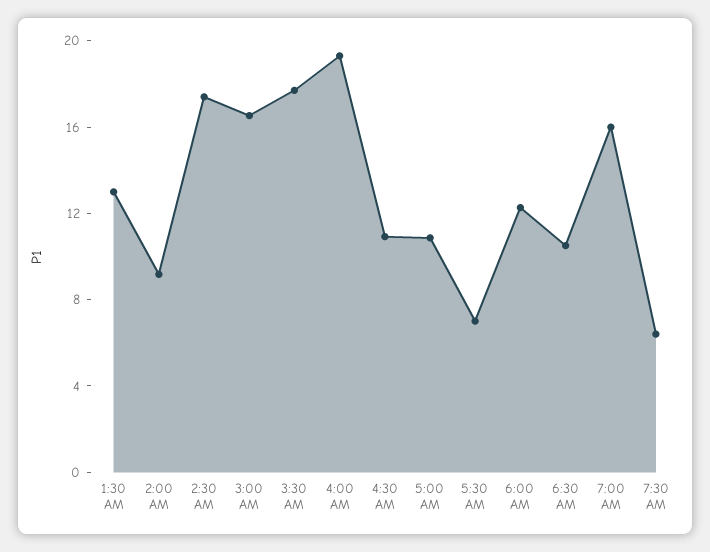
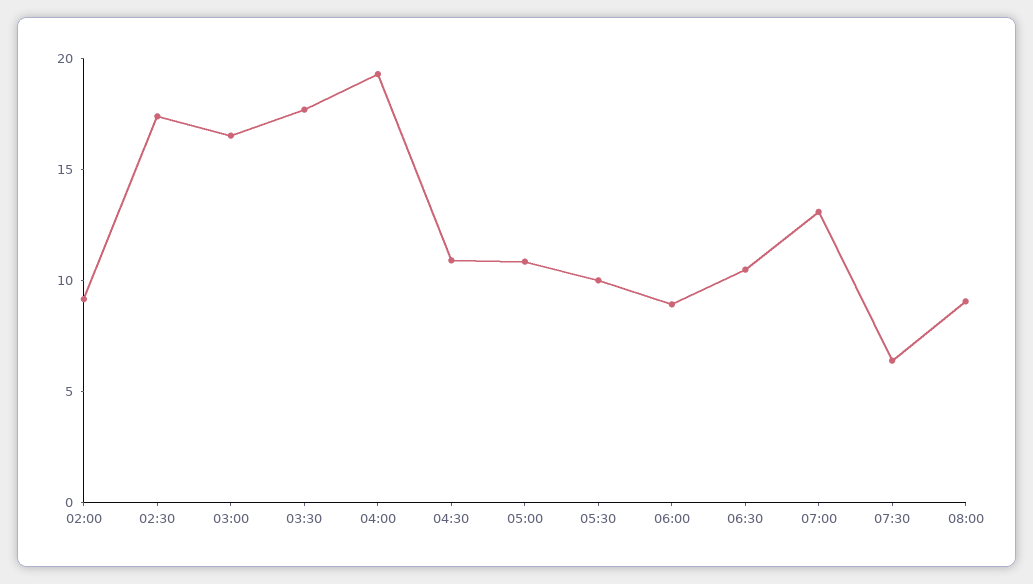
1:30 AM: 13 -> none
5:30 AM: 7 -> 10
6:00 AM: 12 -> 9
7:00 AM: 16 -> 13
08:00: none -> 9

